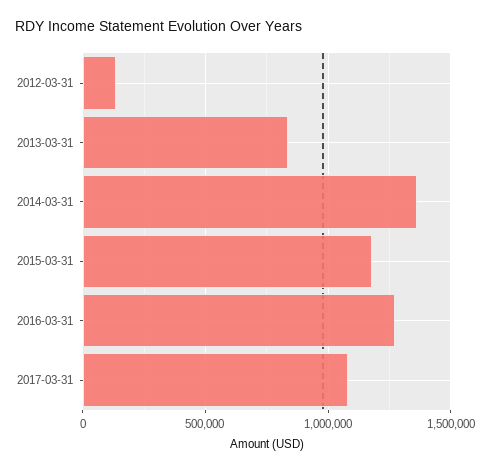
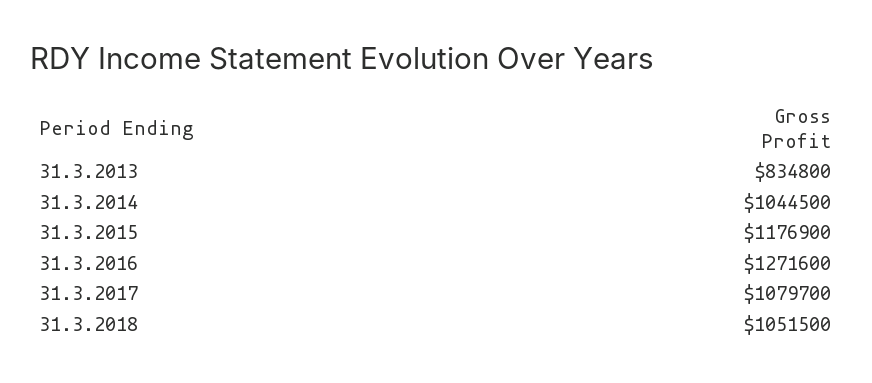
2012-03-31: 150000 -> none
2014-03-31: 1350000 -> 1044500
31.3.2018: none -> 1051500

